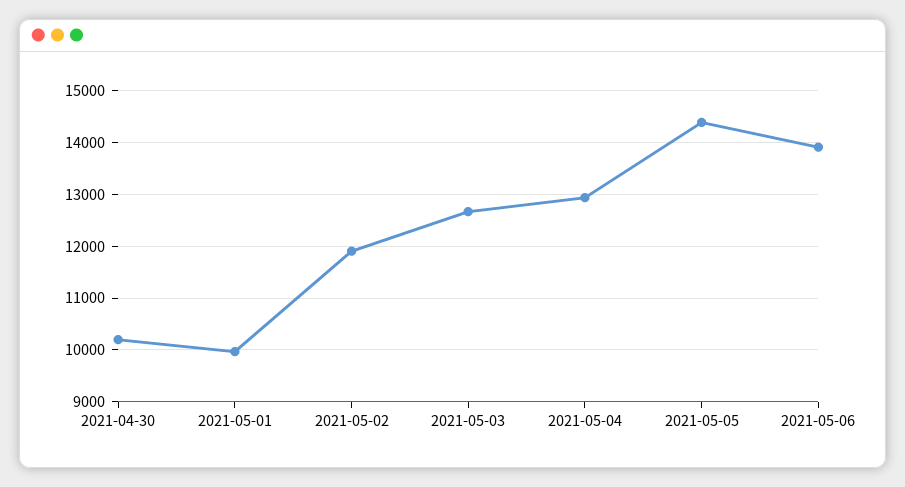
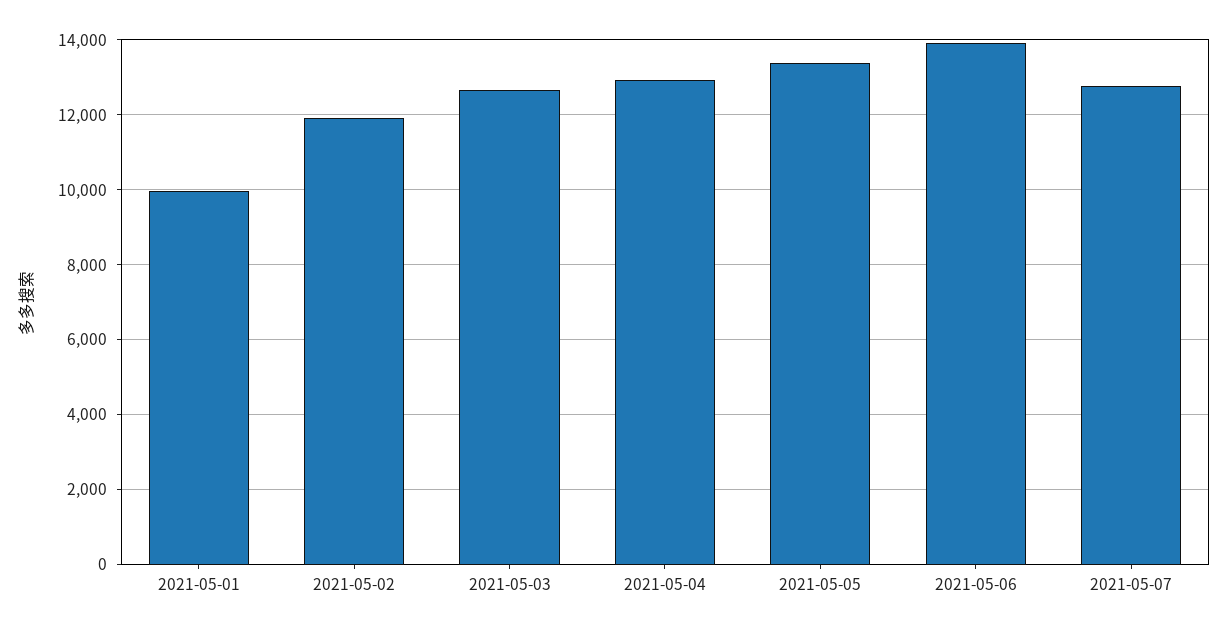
2021-04-30: 10200 -> none
2021-05-05: 14400 -> 13400
2021-05-07: none -> 12800

